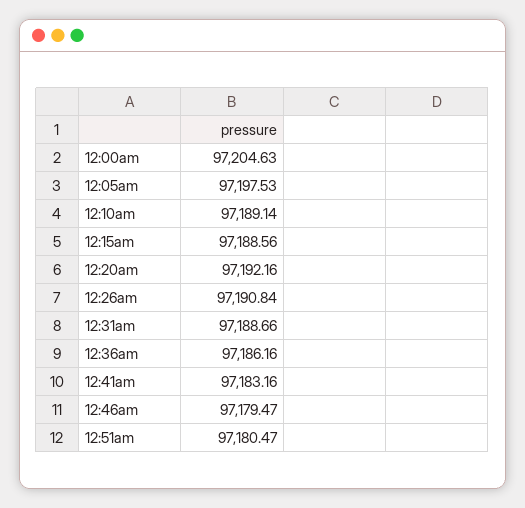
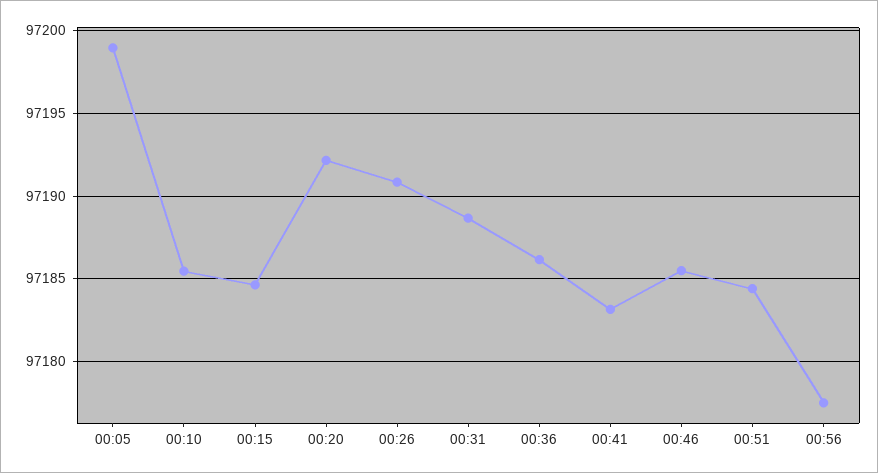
12:00am: 97204.63 -> none
12:05am: 97197.53 -> 97199
12:10am: 97189.14 -> 97185.5
12:15am: 97188.56 -> 97184.5
12:46am: 97179.47 -> 97185.5
12:51am: 97180.47 -> 97184.5
00:56: none -> 97177.5

